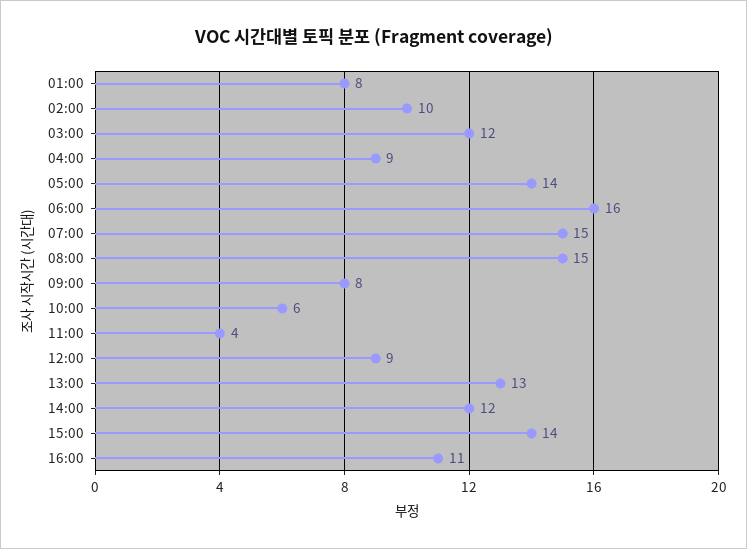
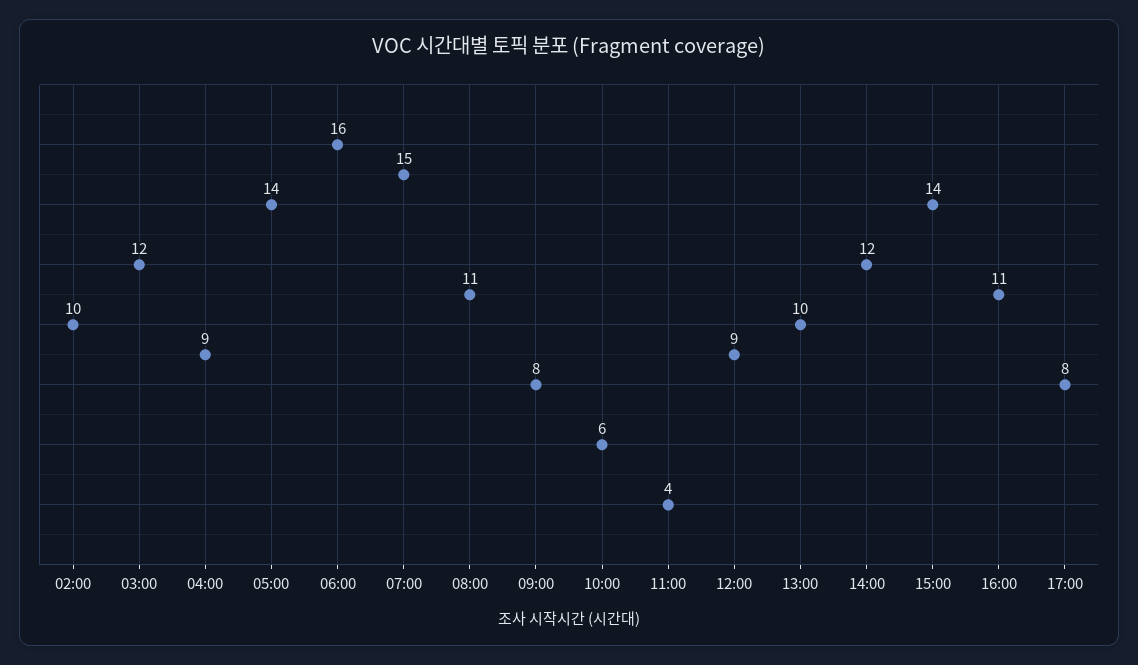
01:00: 8 -> none
08:00: 15 -> 11
13:00: 13 -> 10
17:00: none -> 8

